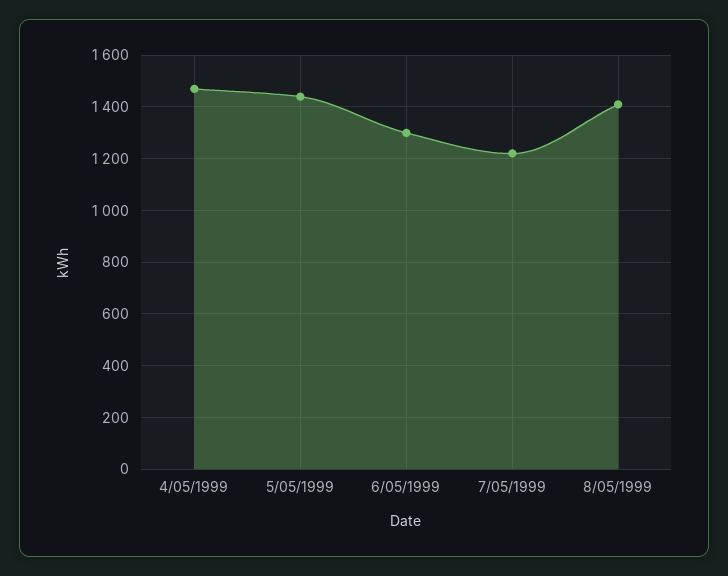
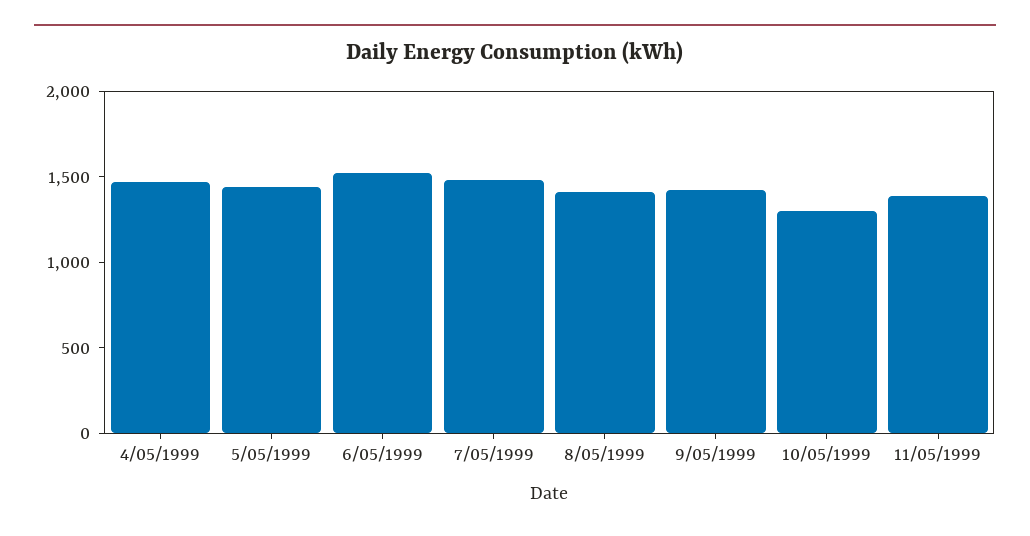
6/05/1999: 1300 -> 1500
7/05/1999: 1225 -> 1500
9/05/1999: none -> 1400
10/05/1999: none -> 1300
11/05/1999: none -> 1400

